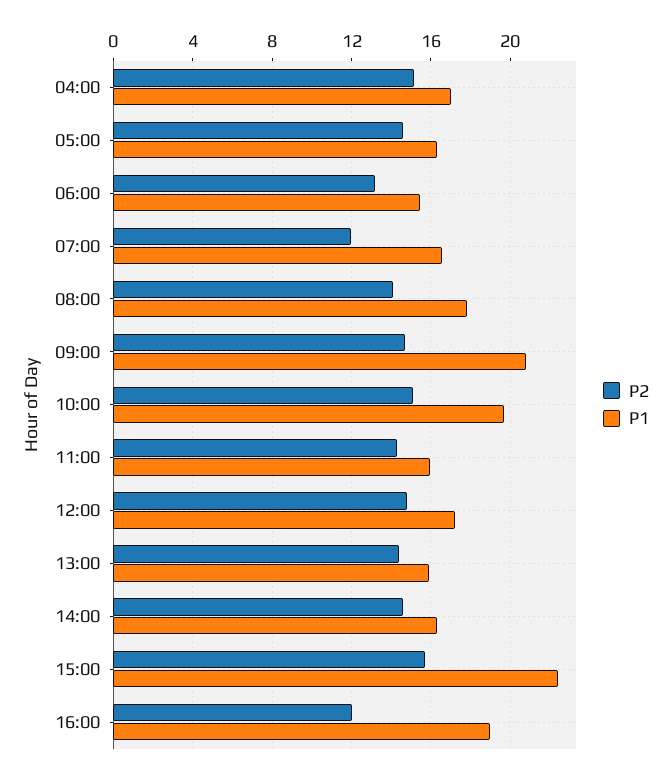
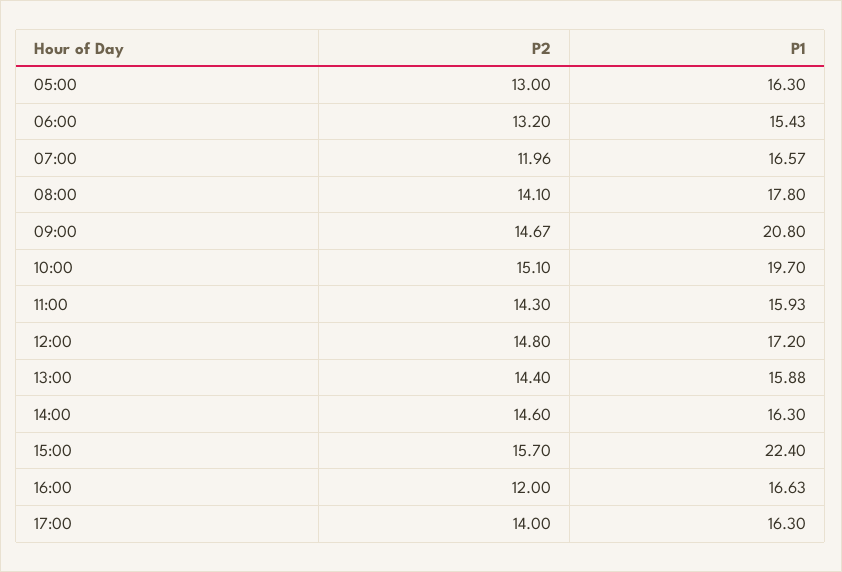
P2, 04:00: 15 -> none
P1, 04:00: 17 -> none
P2, 05:00: 14.5 -> 13
P1, 16:00: 19 -> 16.63
P2, 17:00: none -> 14
P1, 17:00: none -> 16.3

